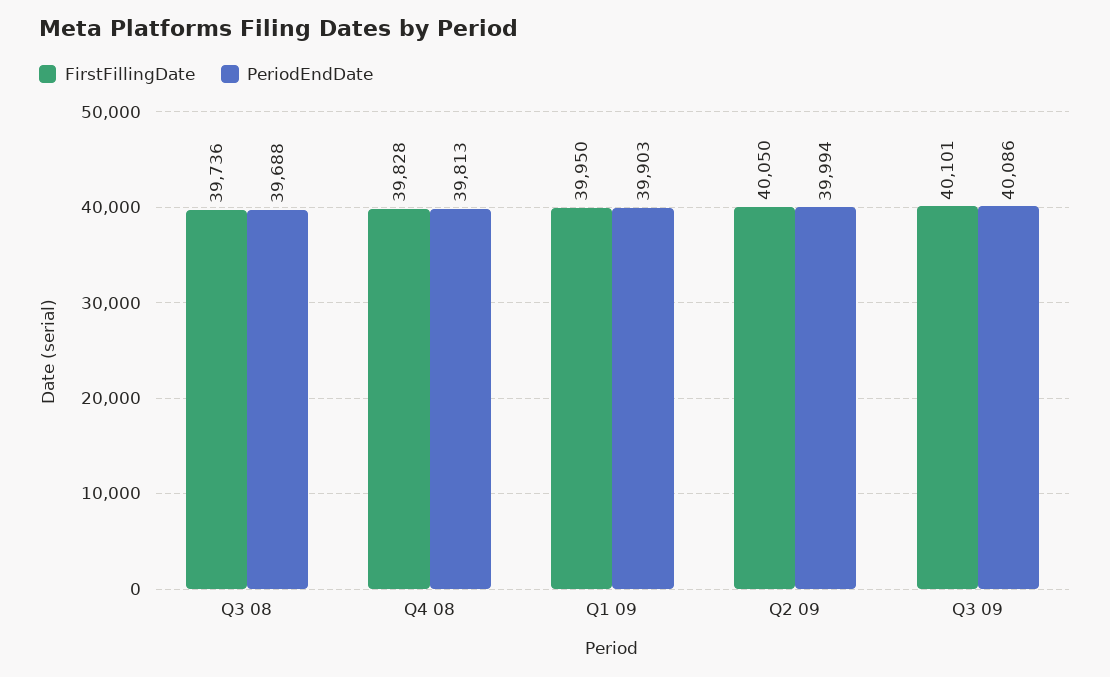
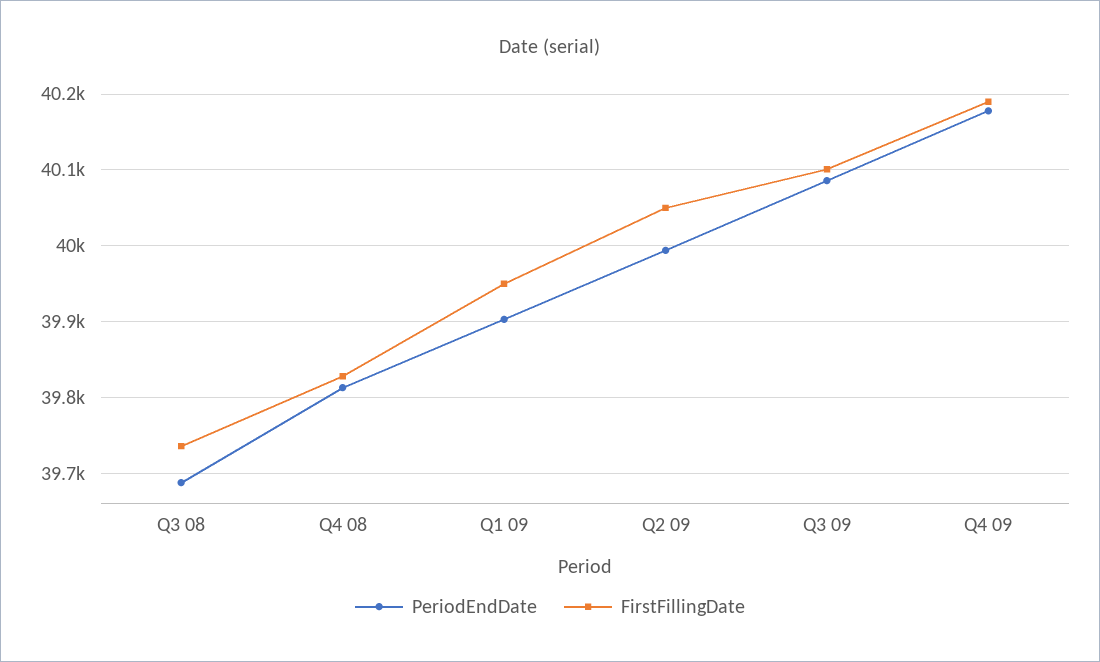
PeriodEndDate, Q4 09: none -> 40180
FirstFillingDate, Q4 09: none -> 40190

